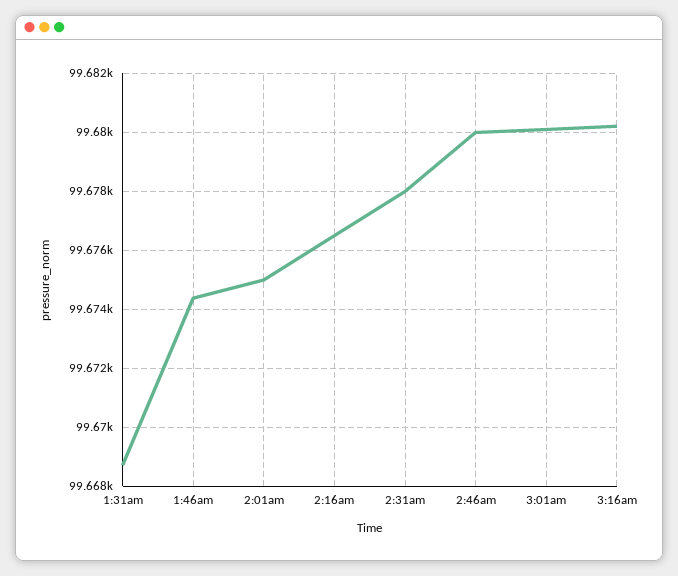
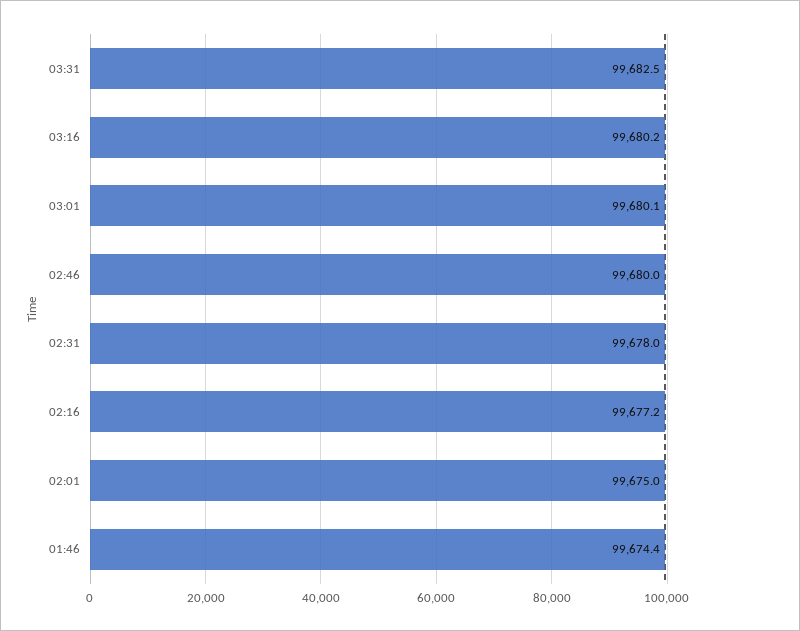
1:31am: 99668.75 -> none
2:16am: 99676.5 -> 99677.2
03:31: none -> 99682.5

